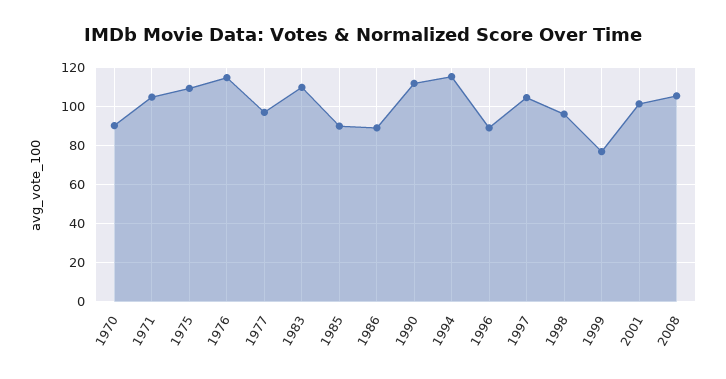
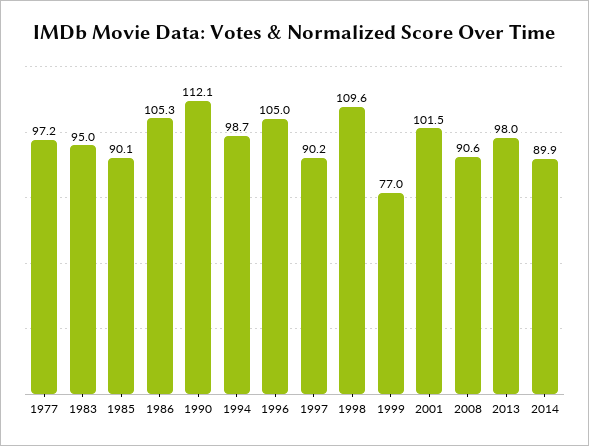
1970: 90 -> none
1971: 105 -> none
1975: 110 -> none
1976: 115 -> none
1983: 110 -> 95
1986: 90 -> 105.3
1994: 115 -> 98.7
1996: 90 -> 105
1997: 105 -> 90.2
1998: 95 -> 109.6
2008: 105 -> 90.6
2013: none -> 98
2014: none -> 89.9

